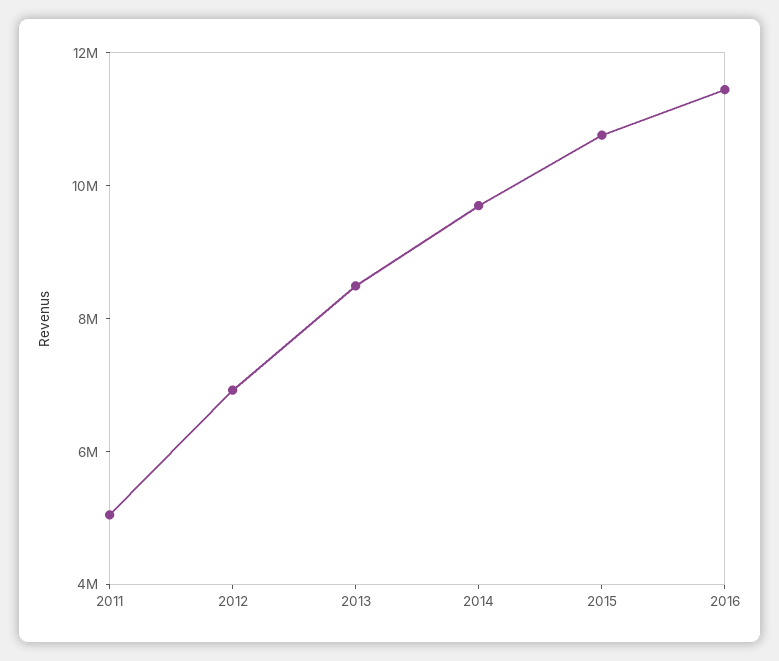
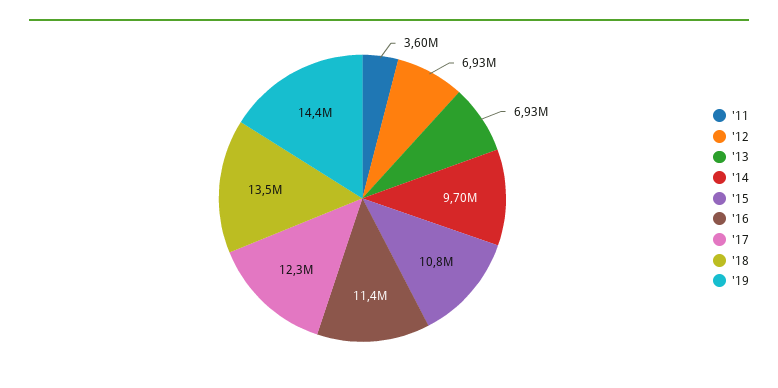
2011: 5000000 -> 3600000
2013: 8500000 -> 6930000
'17: none -> 12300000
'18: none -> 13500000
'19: none -> 14400000

